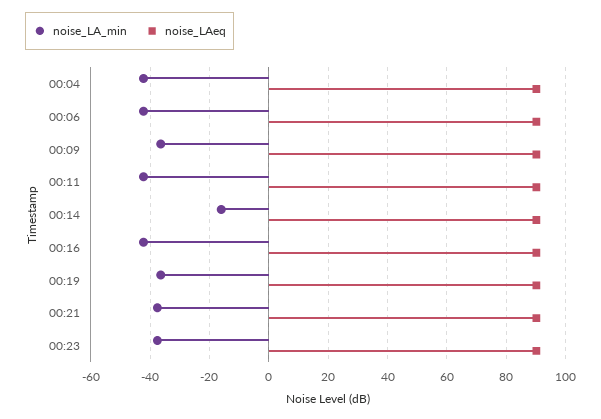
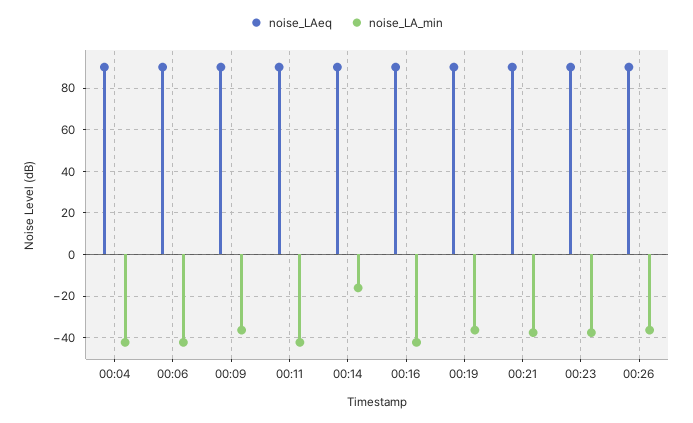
noise_LAeq, 00:26: none -> 90
noise_LA_min, 00:26: none -> -35

